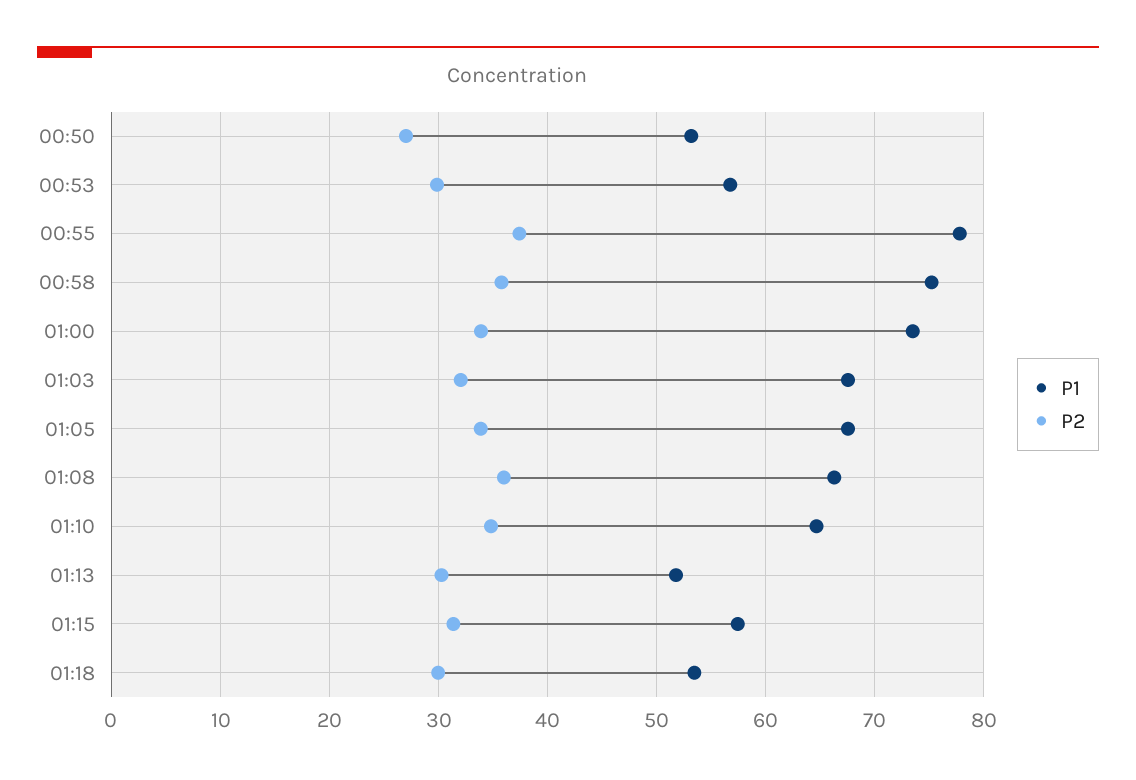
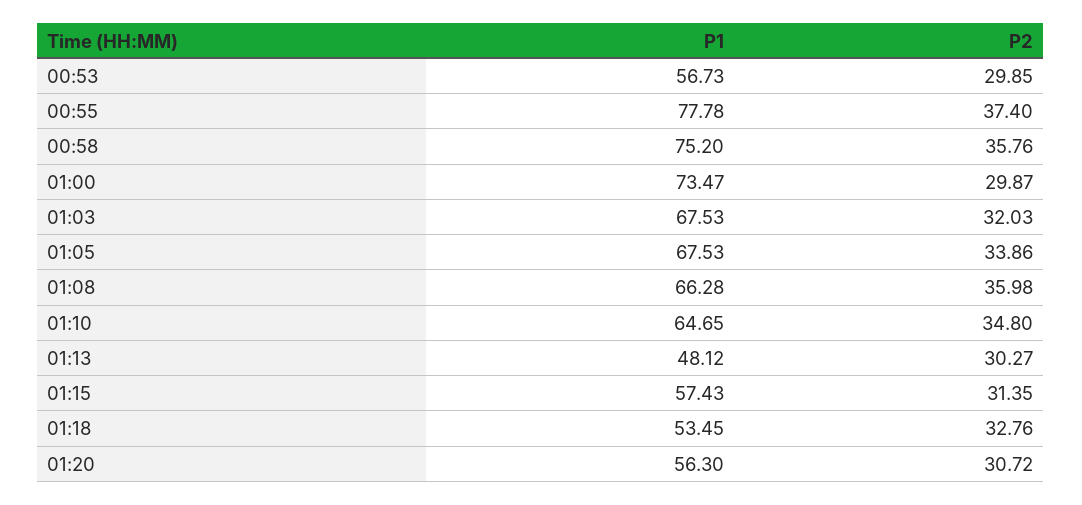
P1, 00:50: 53 -> none
P2, 00:50: 27 -> none
P2, 01:00: 34 -> 29.87
P1, 01:13: 52 -> 48.12
P2, 01:18: 30 -> 32.76
P1, 01:20: none -> 56.3
P2, 01:20: none -> 30.72

